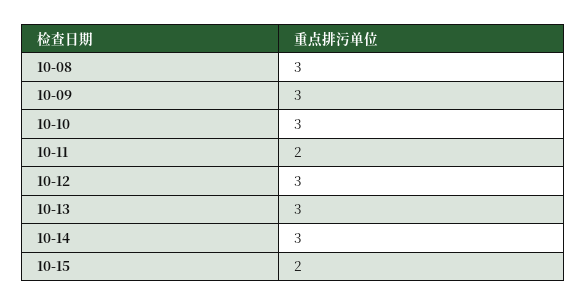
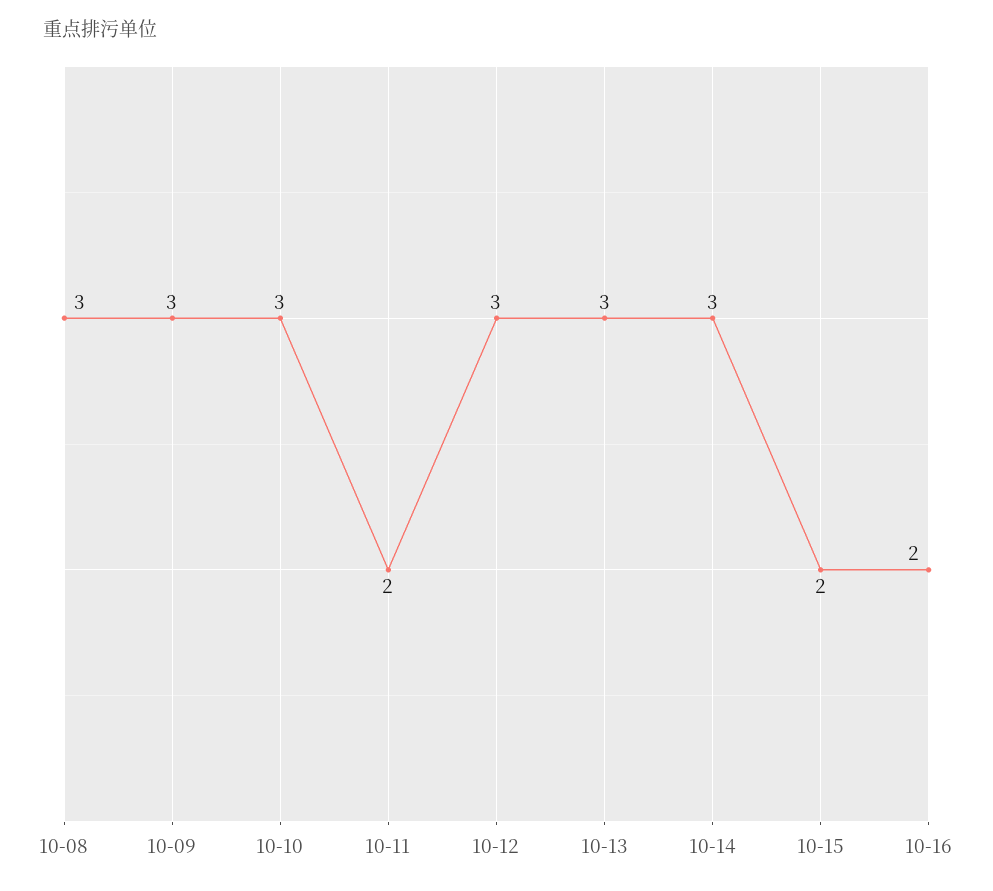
10-16: none -> 2

